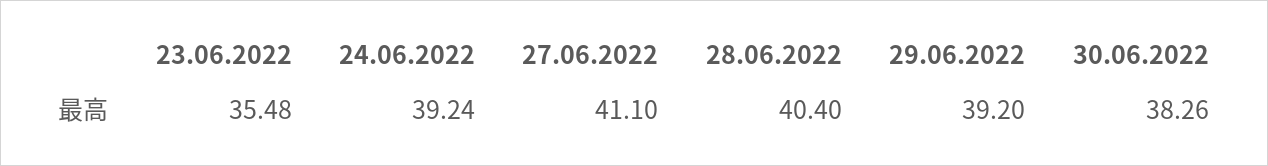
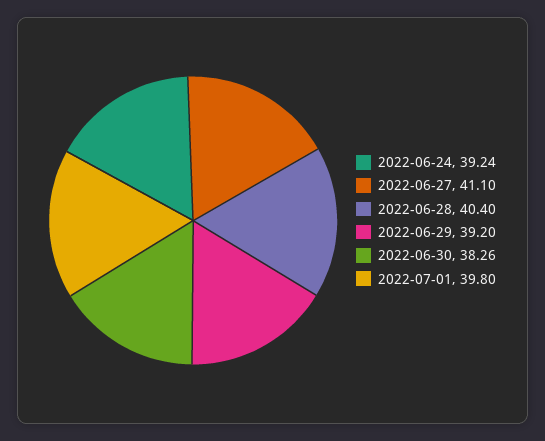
23.06.2022: 35.48 -> none
2022-07-01: none -> 39.8

